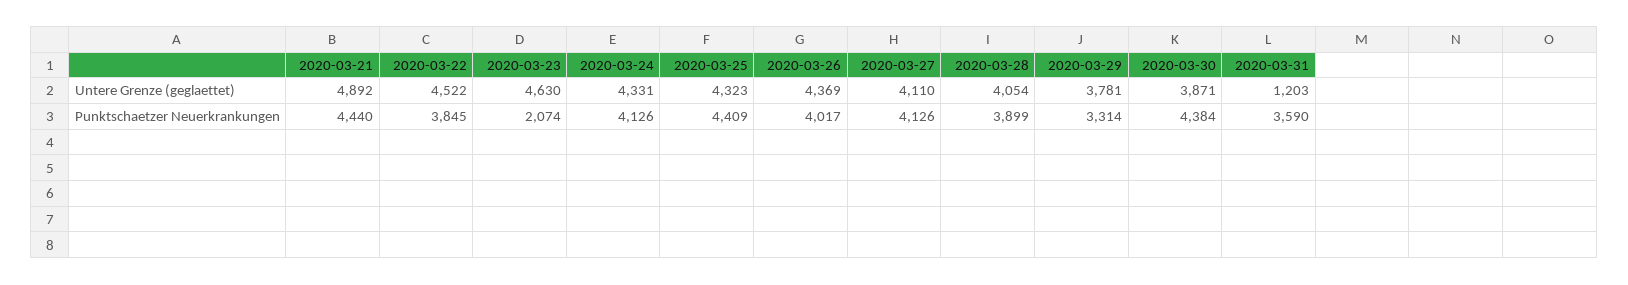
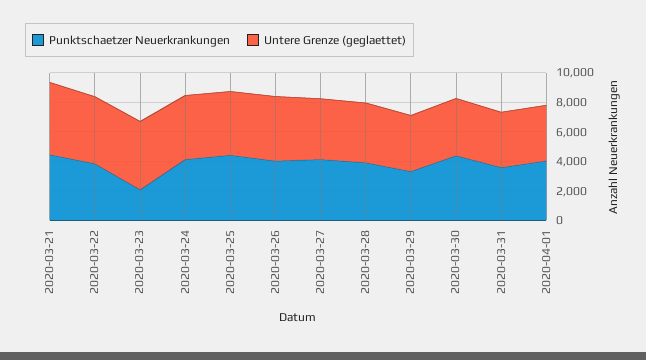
Untere Grenze (geglaettet), 2020-03-31: 1203 -> 4000
Punktschaetzer Neuerkrankungen, 2020-04-01: none -> 4000
Untere Grenze (geglaettet), 2020-04-01: none -> 4000

